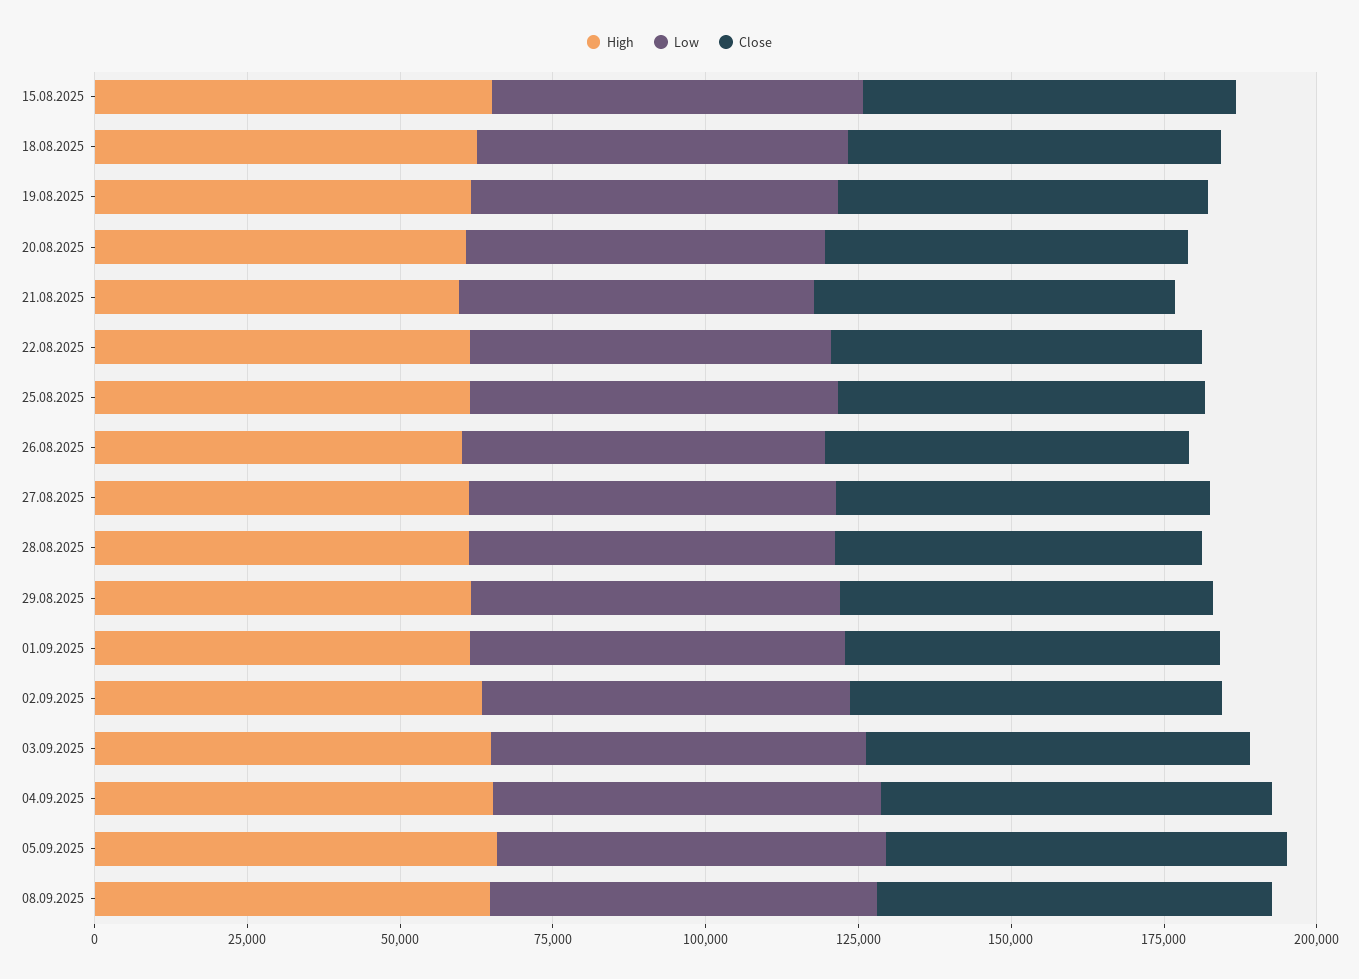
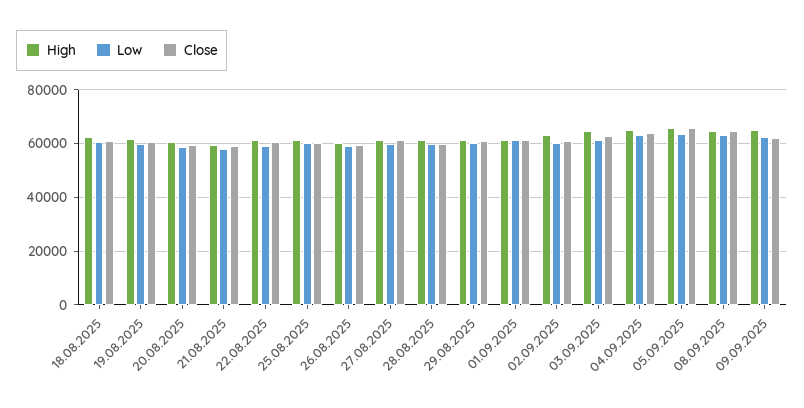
High, 15.08.2025: 65000 -> none
Low, 15.08.2025: 60000 -> none
Close, 15.08.2025: 60000 -> none
High, 09.09.2025: none -> 65000
Low, 09.09.2025: none -> 62500
Close, 09.09.2025: none -> 62500

